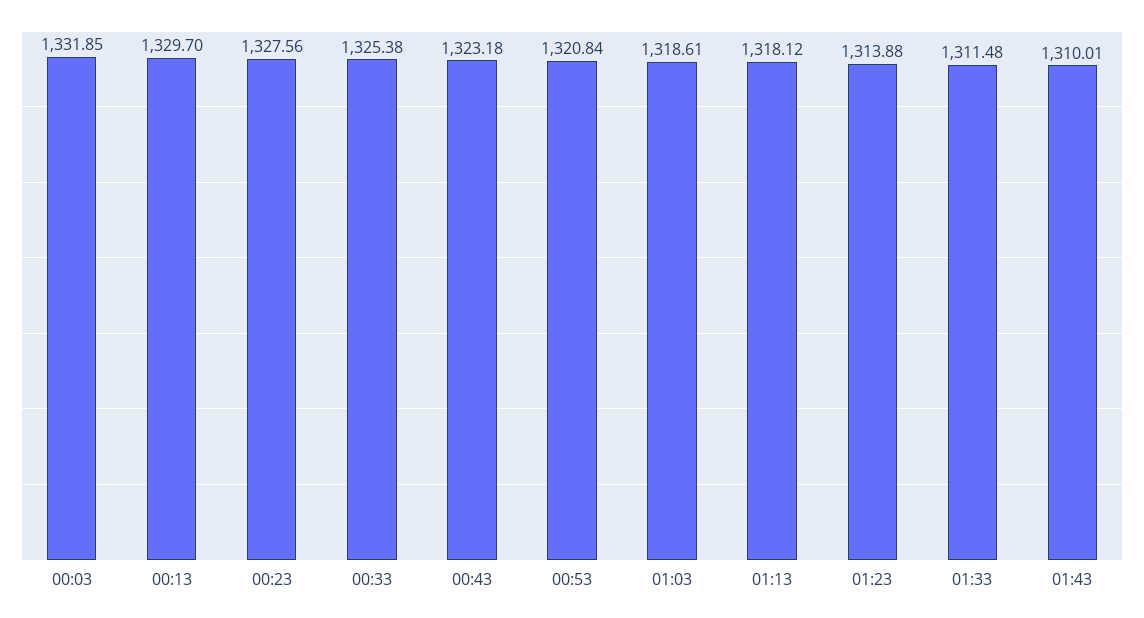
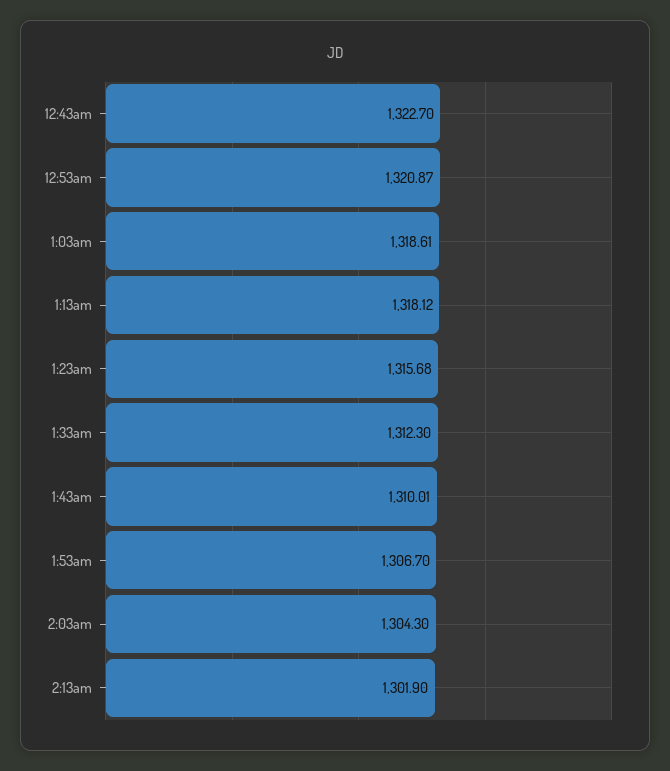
00:03: 1331.85 -> none
00:13: 1329.7 -> none
00:23: 1327.56 -> none
00:33: 1325.38 -> none
00:43: 1323.18 -> 1322.7
00:53: 1320.84 -> 1320.87
01:23: 1313.88 -> 1315.68
01:33: 1311.48 -> 1312.3
1:53am: none -> 1306.7
2:03am: none -> 1304.3
2:13am: none -> 1301.9

